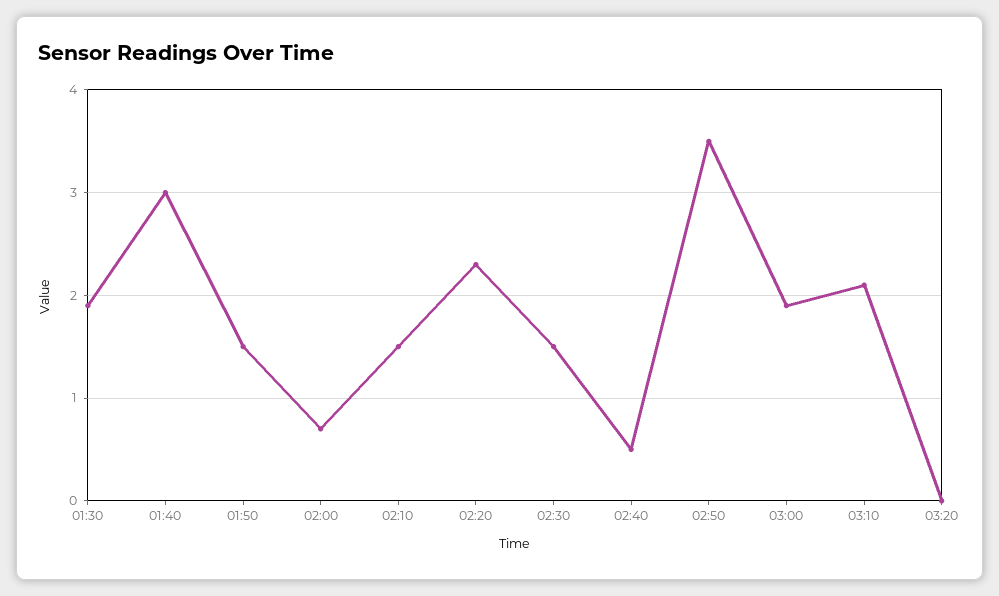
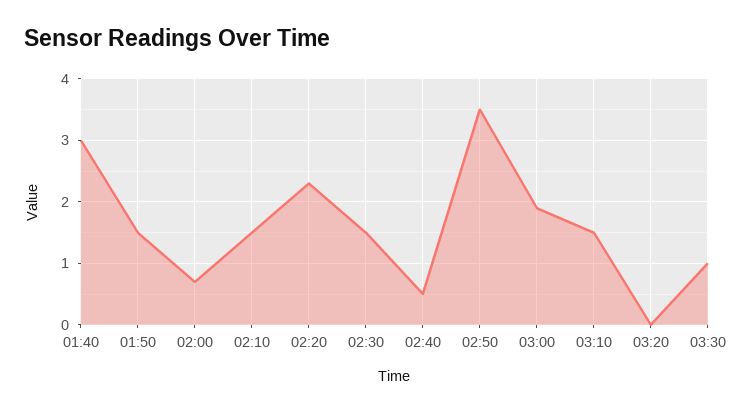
01:30: 1.9 -> none
03:10: 2.1 -> 1.5
03:30: none -> 1

